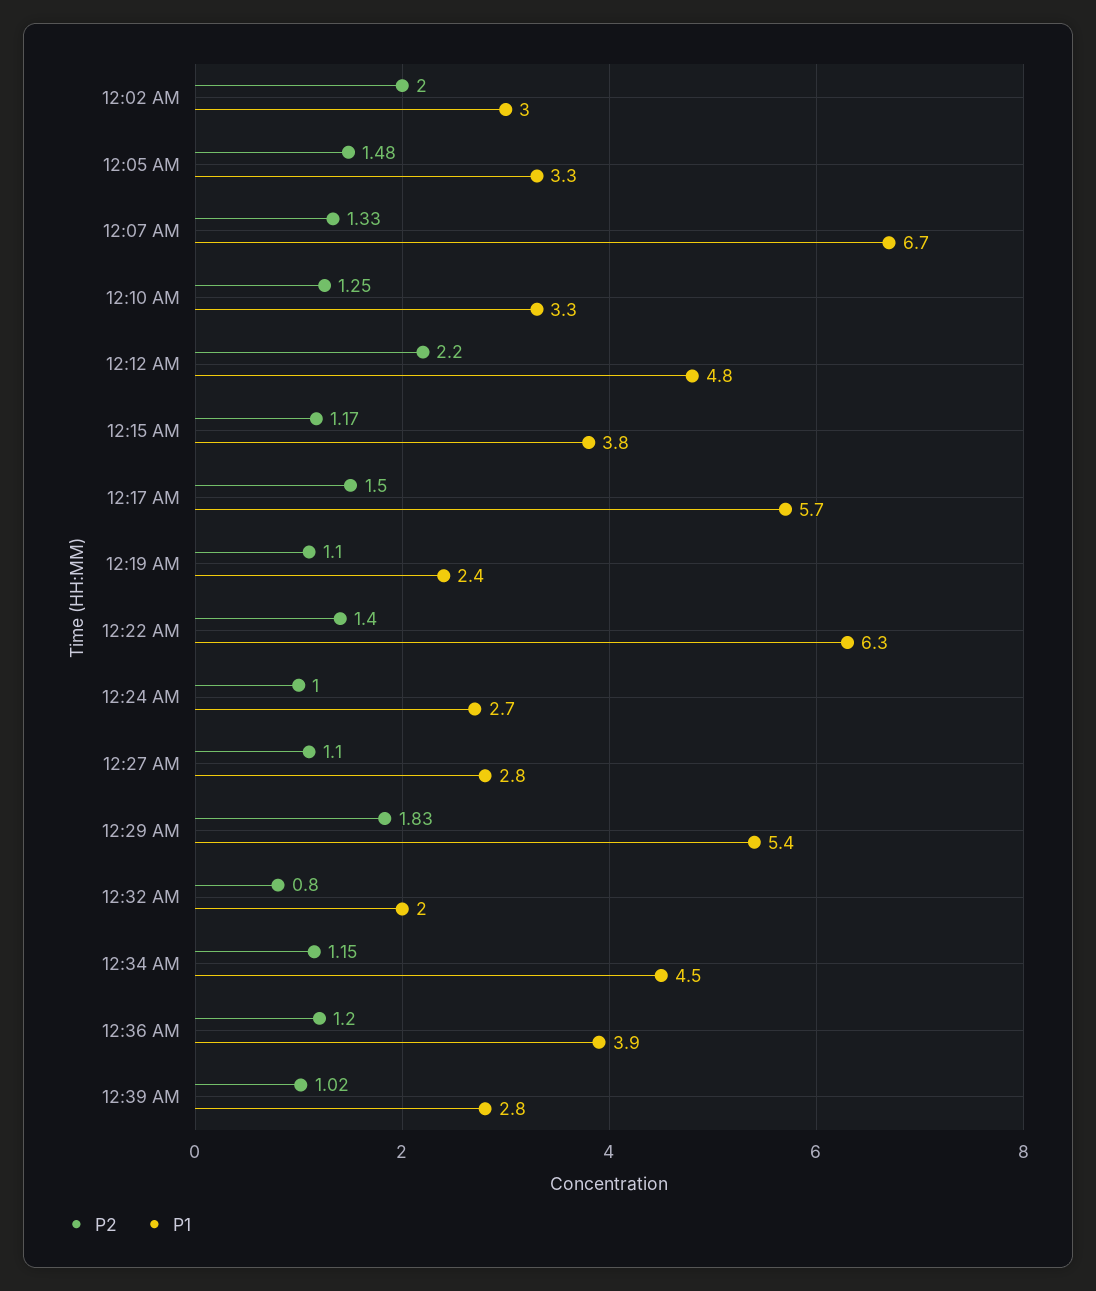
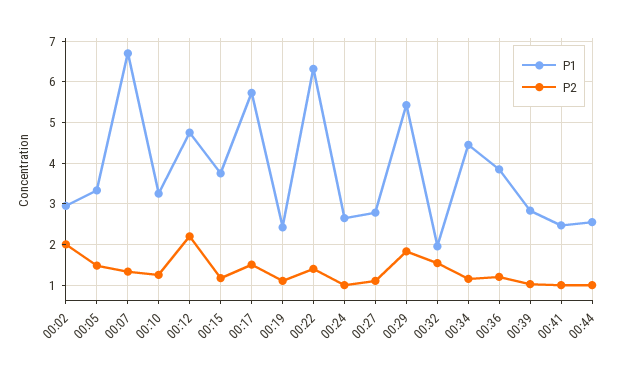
P2, 12:32 AM: 0.8 -> 1.6
P1, 00:41: none -> 2.4
P2, 00:41: none -> 1
P1, 00:44: none -> 2.6
P2, 00:44: none -> 1

